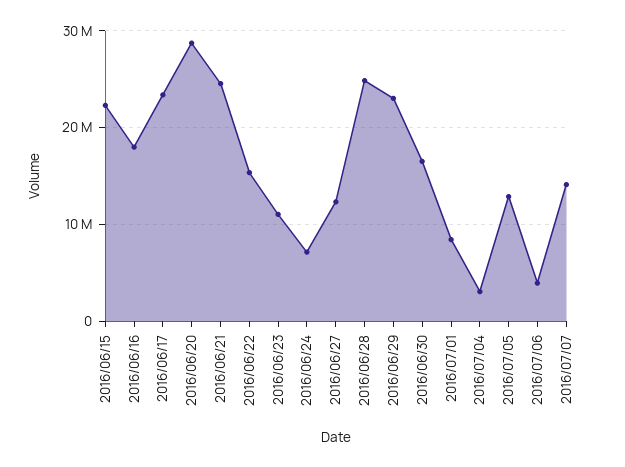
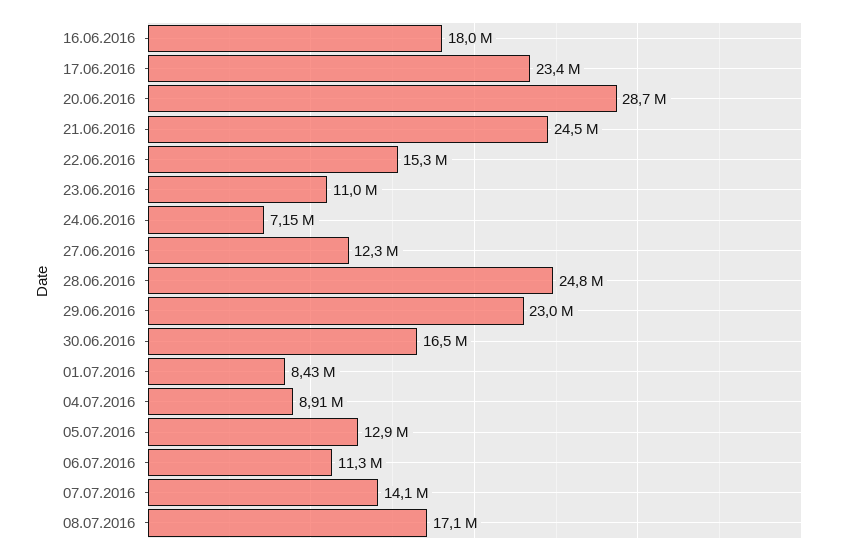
2016/06/15: 22000000 -> none
2016/07/04: 3000000 -> 8910000
2016/07/06: 4000000 -> 11300000
08.07.2016: none -> 17100000

